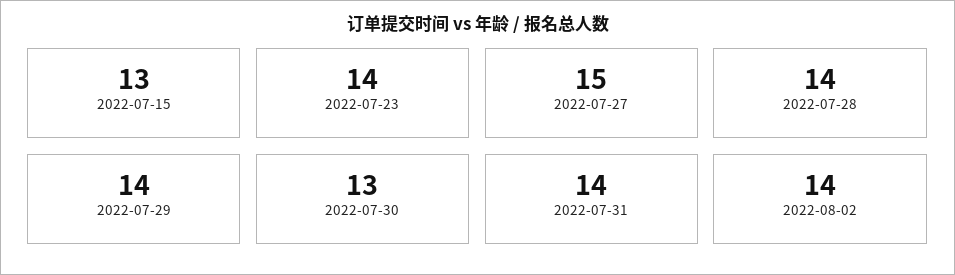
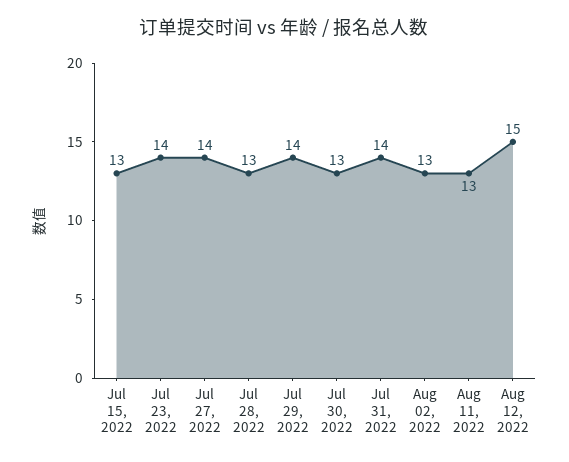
2022-07-27: 15 -> 14
2022-07-28: 14 -> 13
2022-08-02: 14 -> 13
Aug 11, 2022: none -> 13
Aug 12, 2022: none -> 15

